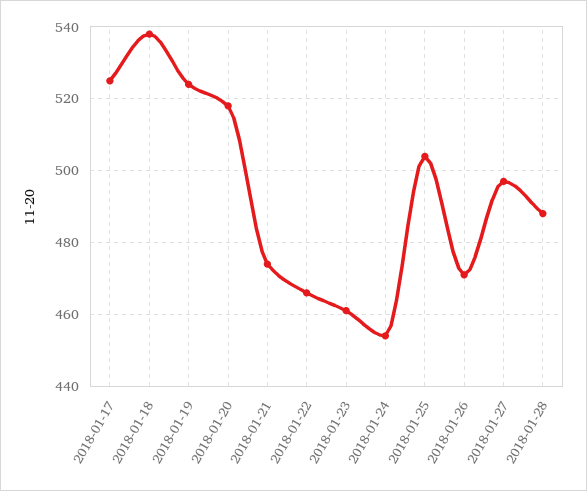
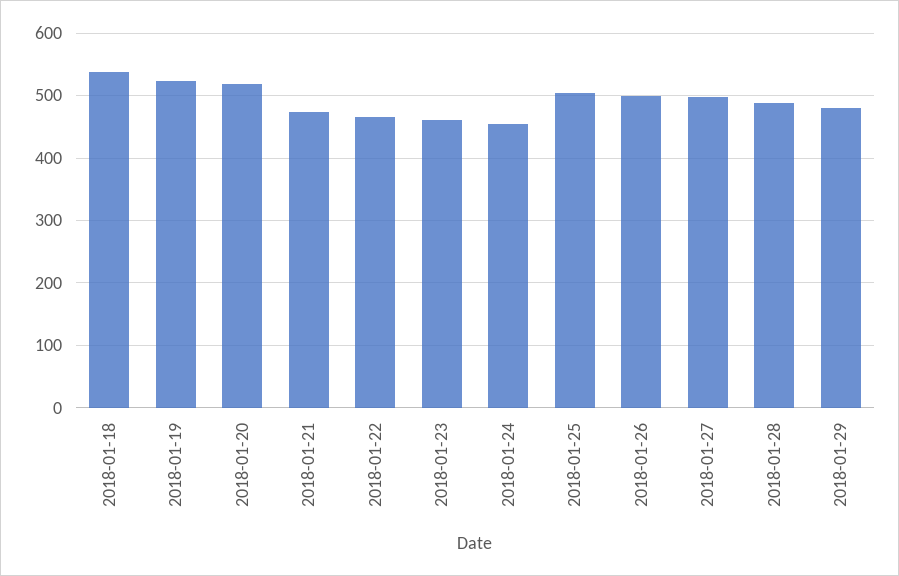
2018-01-17: 525 -> none
2018-01-26: 470 -> 500
2018-01-29: none -> 480

